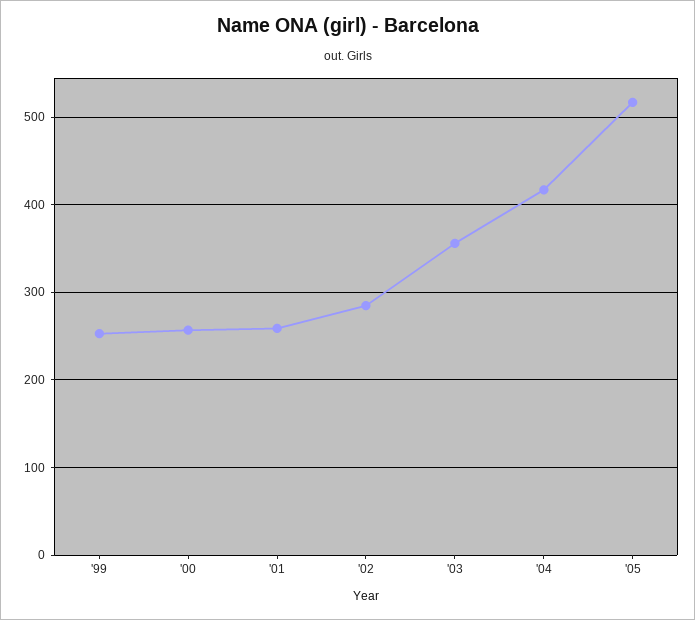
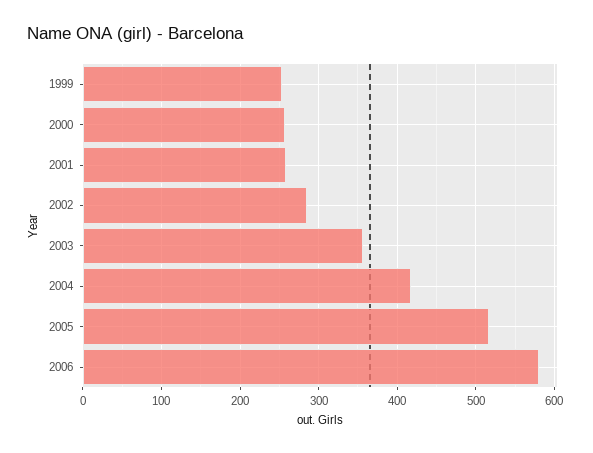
2006: none -> 580

